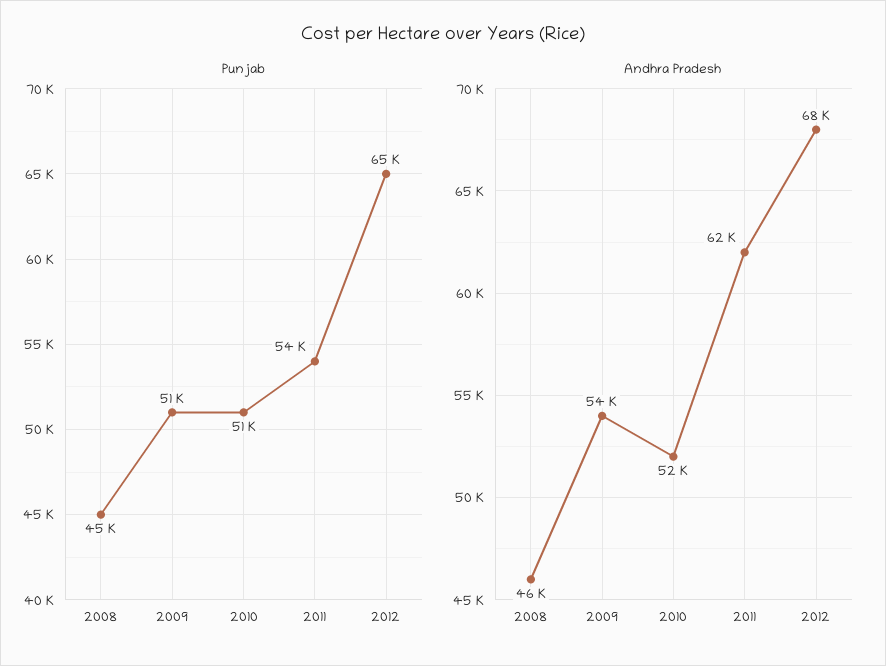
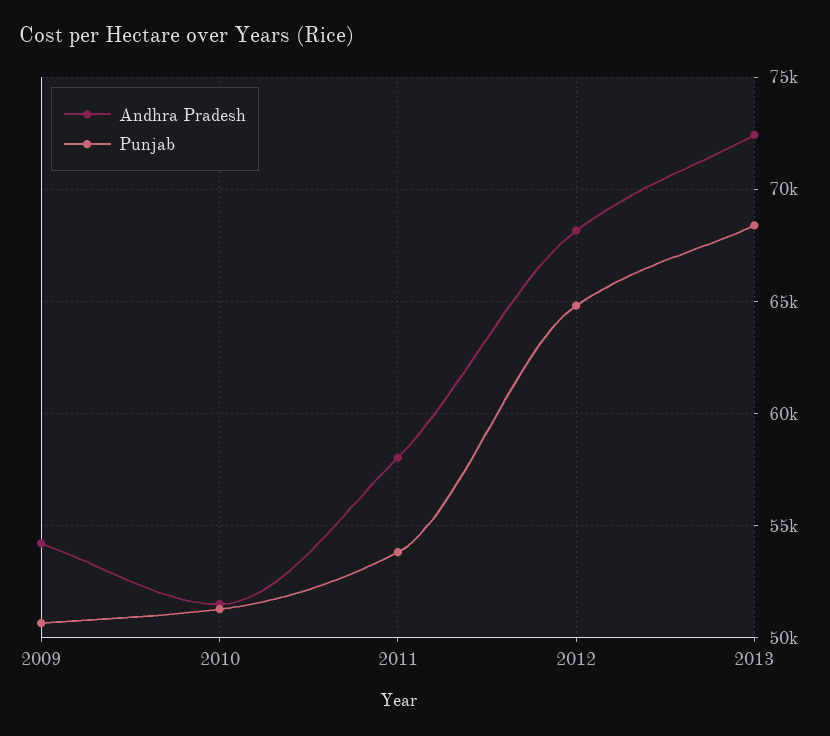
Punjab, 2008: 45000 -> none
Andhra Pradesh, 2008: 46000 -> none
Andhra Pradesh, 2011: 62000 -> 58000
Andhra Pradesh, 2013: none -> 72500
Punjab, 2013: none -> 68500

